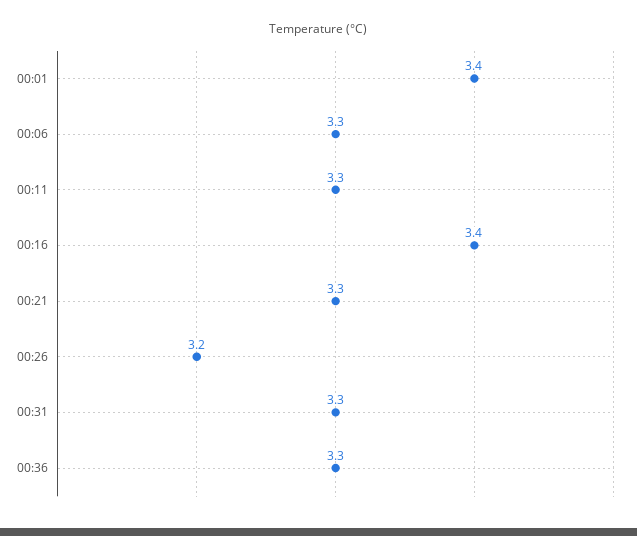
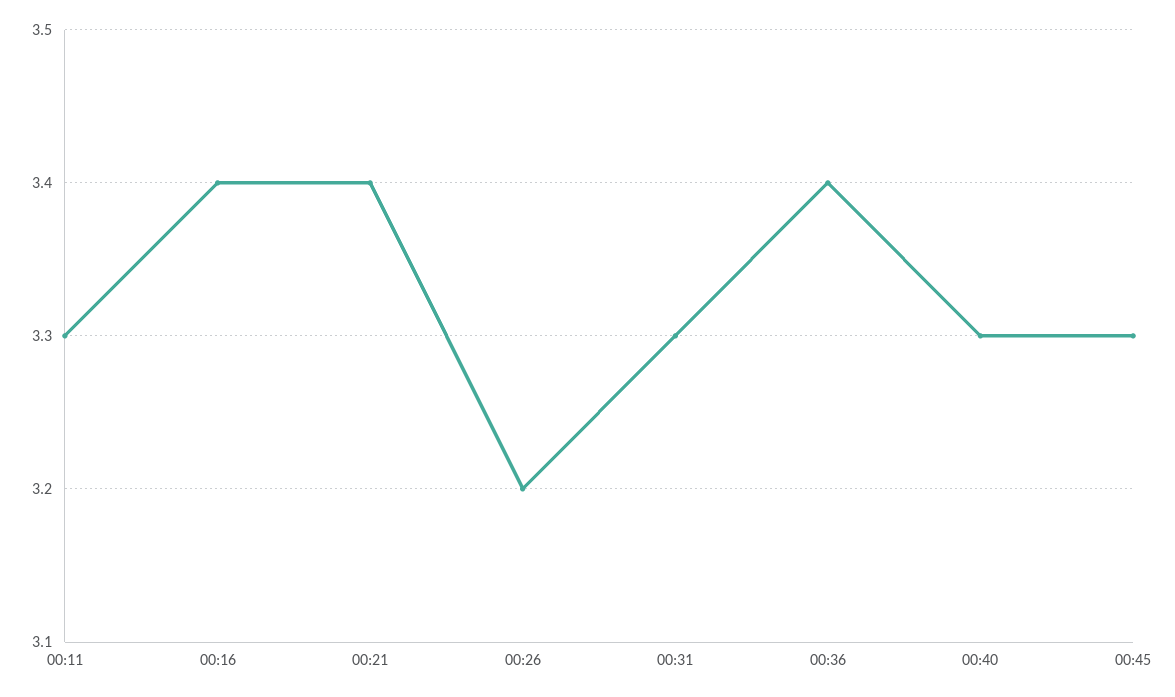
00:01: 3.4 -> none
00:06: 3.3 -> none
00:21: 3.3 -> 3.4
00:36: 3.3 -> 3.4
00:40: none -> 3.3
00:45: none -> 3.3

